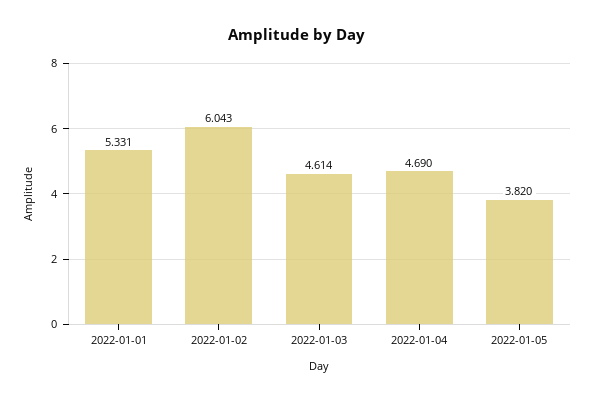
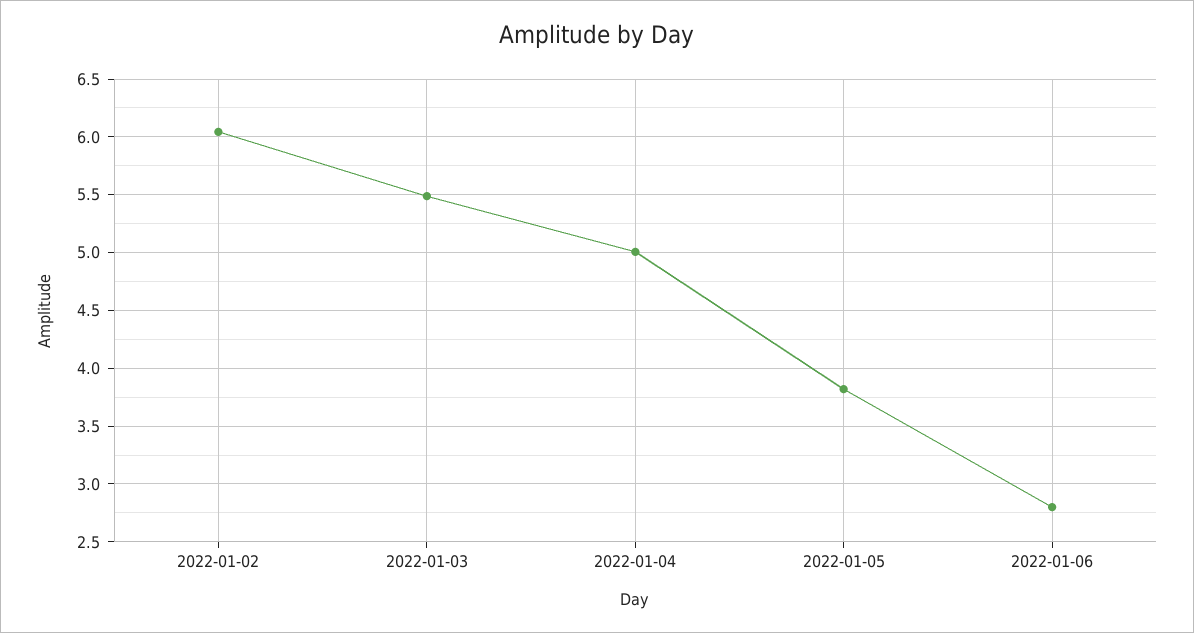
2022-01-01: 5.331 -> none
2022-01-03: 4.614 -> 5.5
2022-01-04: 4.69 -> 5
2022-01-06: none -> 2.8

